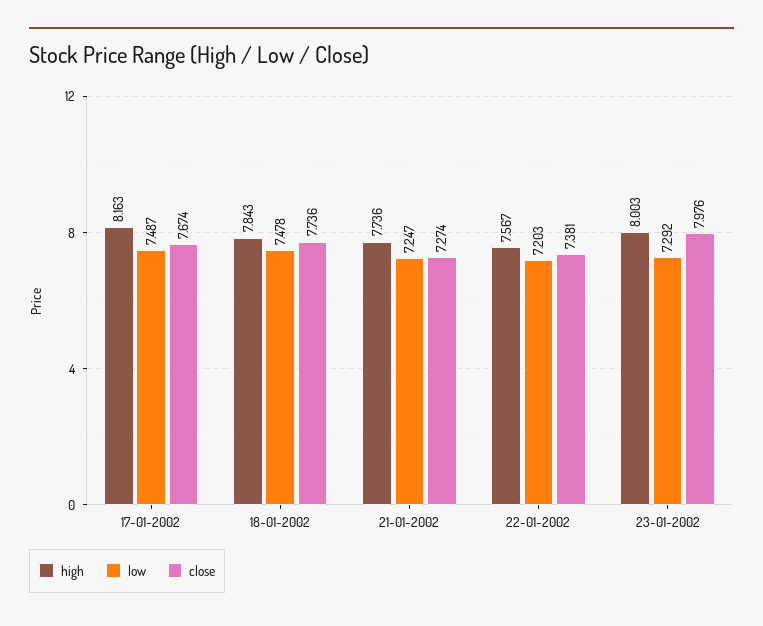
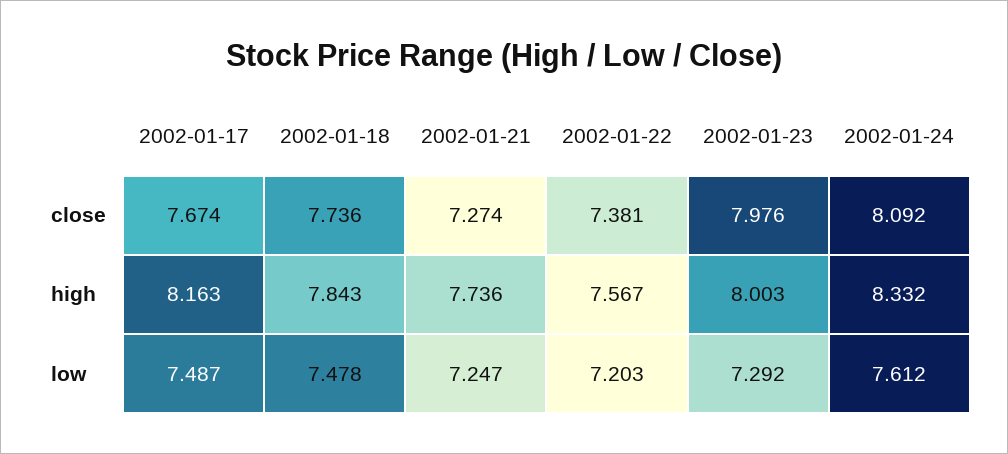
close, 2002-01-24: none -> 8.092
high, 2002-01-24: none -> 8.332
low, 2002-01-24: none -> 7.612

